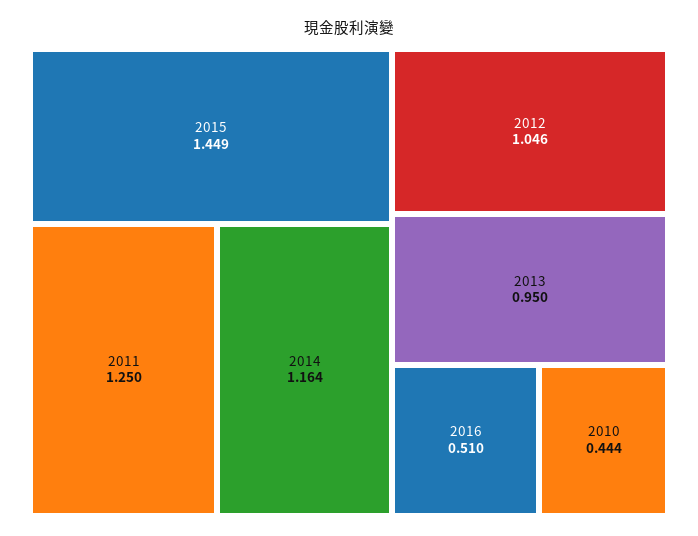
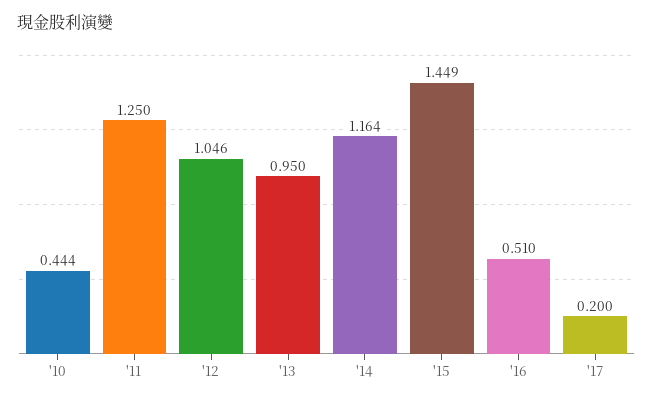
'17: none -> 0.2

